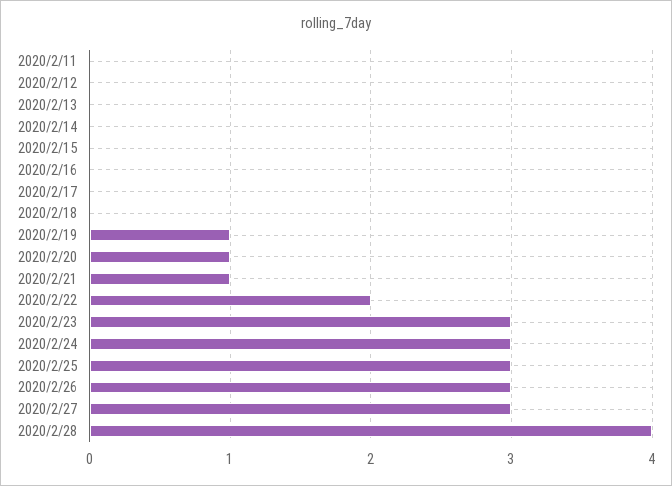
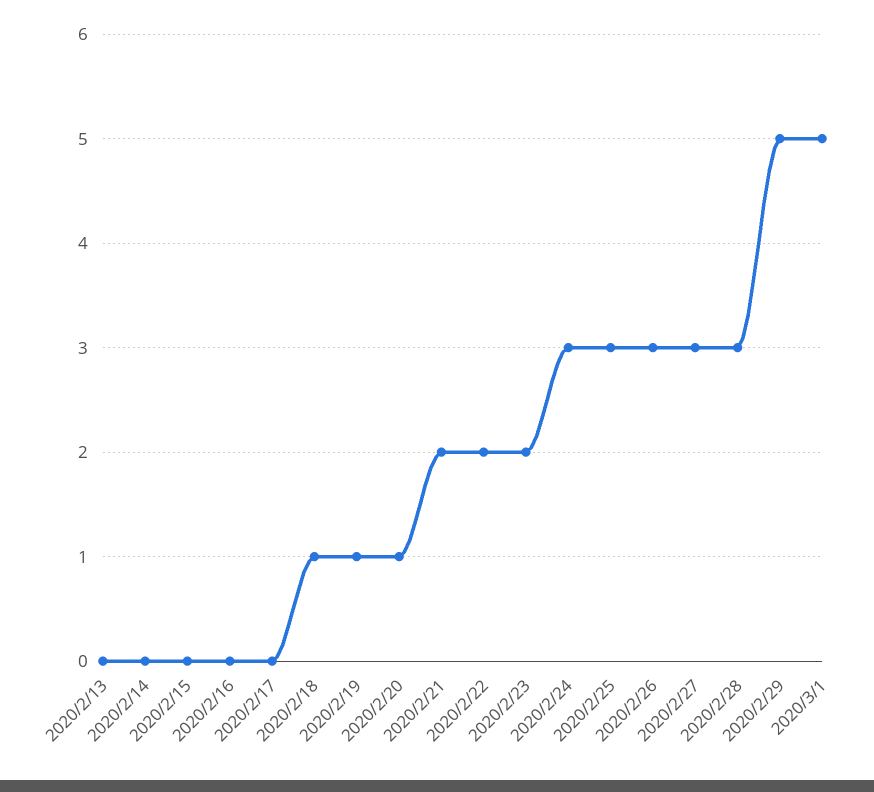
2020/2/11: 0 -> none
2020/2/12: 0 -> none
2020/2/18: 0 -> 1
2020/2/21: 1 -> 2
2020/2/23: 3 -> 2
2020/2/28: 4 -> 3
2020/2/29: none -> 5
2020/3/1: none -> 5

